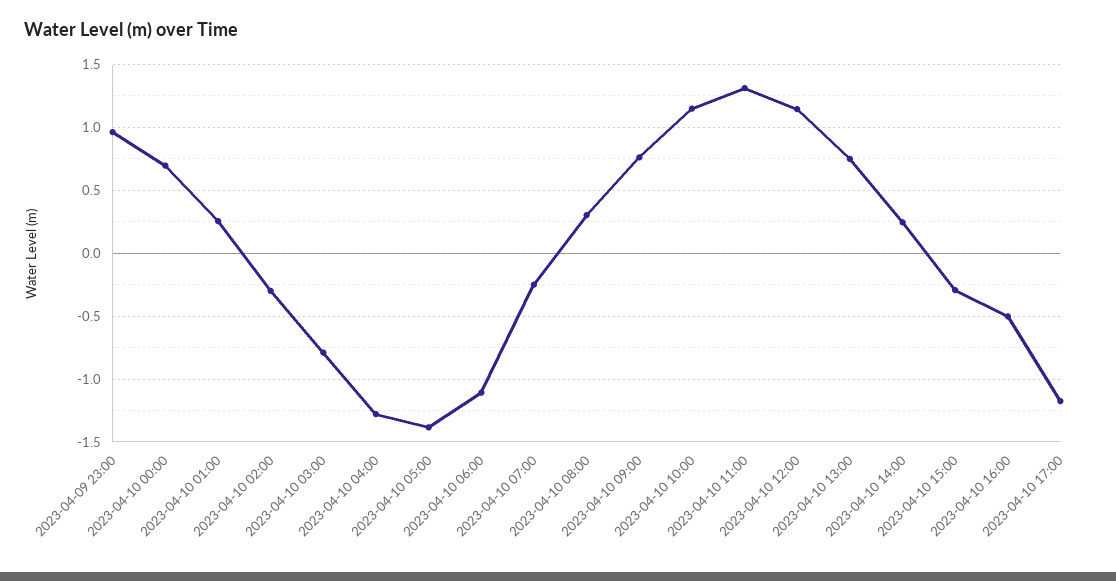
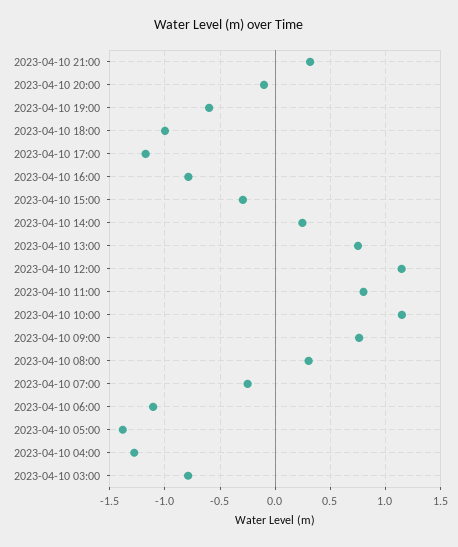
2023-04-09 23:00: 0.95 -> none
2023-04-10 00:00: 0.7 -> none
2023-04-10 01:00: 0.25 -> none
2023-04-10 02:00: -0.3 -> none
2023-04-10 11:00: 1.3 -> 0.8
2023-04-10 16:00: -0.5 -> -0.8
2023-04-10 21:00: none -> 0.3
2023-04-10 20:00: none -> -0.1
2023-04-10 19:00: none -> -0.6
2023-04-10 18:00: none -> -1

